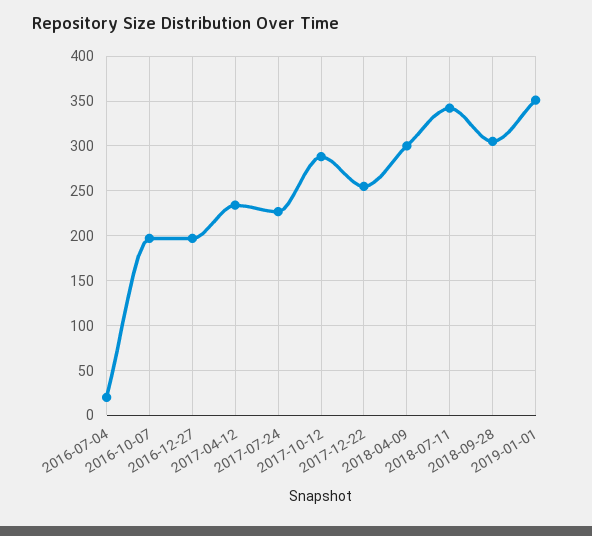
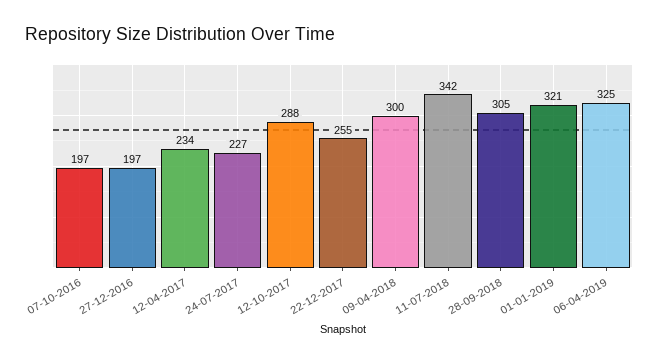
2016-07-04: 20 -> none
2019-01-01: 350 -> 321
06-04-2019: none -> 325

